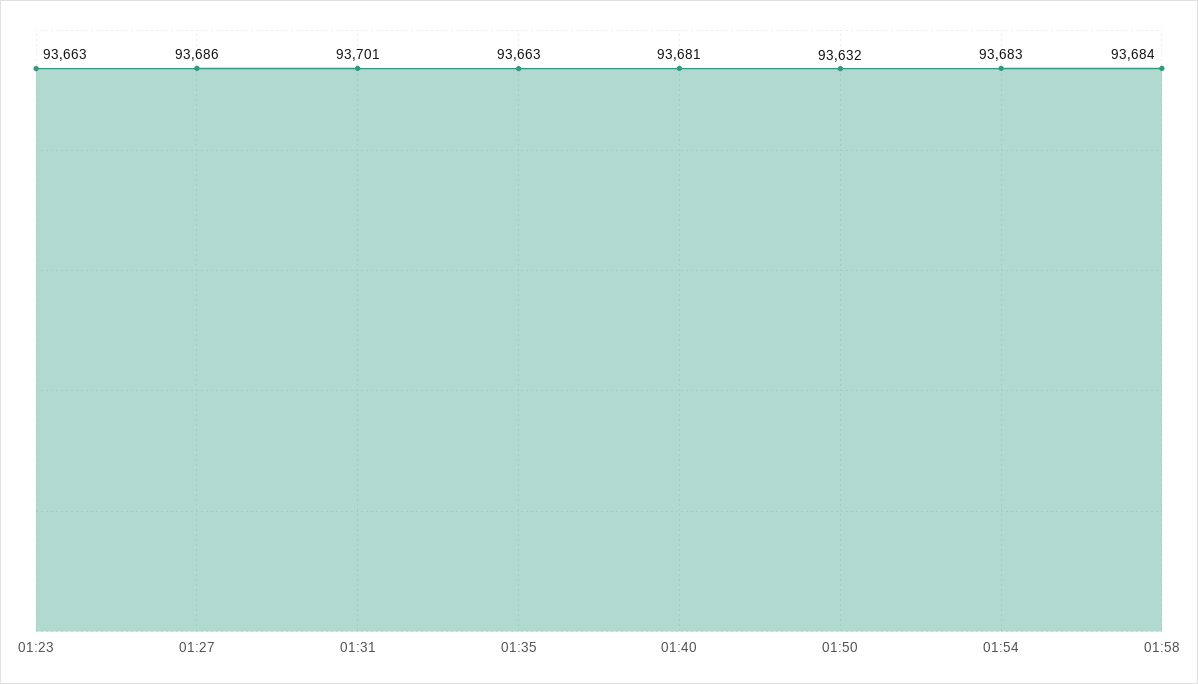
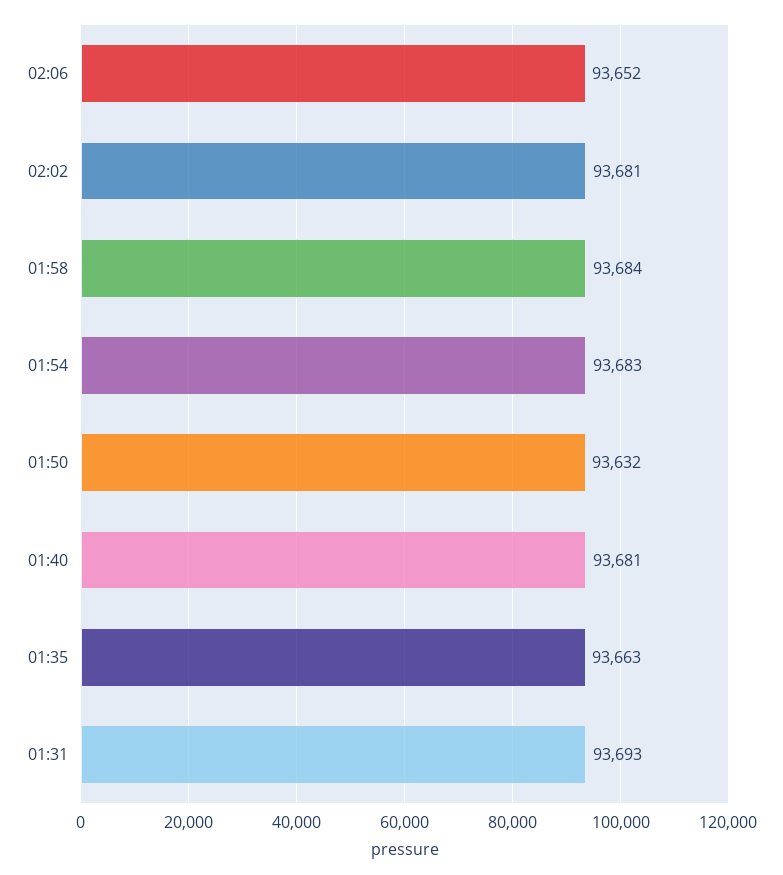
01:23: 93663 -> none
01:27: 93686 -> none
01:31: 93701 -> 93693
02:06: none -> 93652
02:02: none -> 93681

